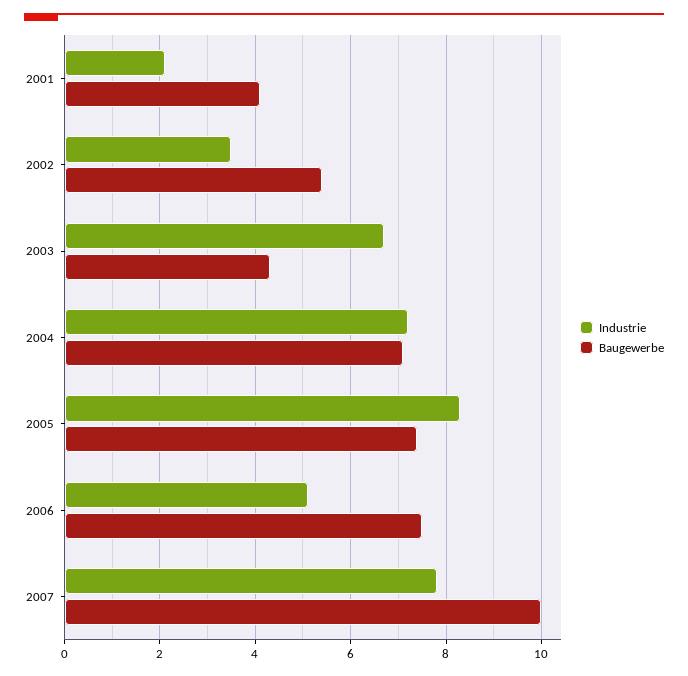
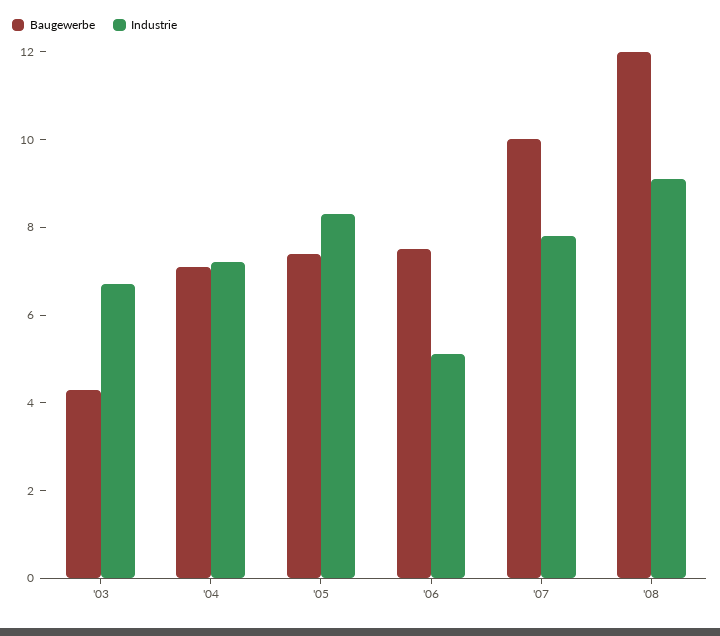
Industrie, 2001: 2 -> none
Baugewerbe, 2001: 4 -> none
Industrie, 2002: 3.5 -> none
Baugewerbe, 2002: 5.5 -> none
Baugewerbe, '08: none -> 12
Industrie, '08: none -> 9

